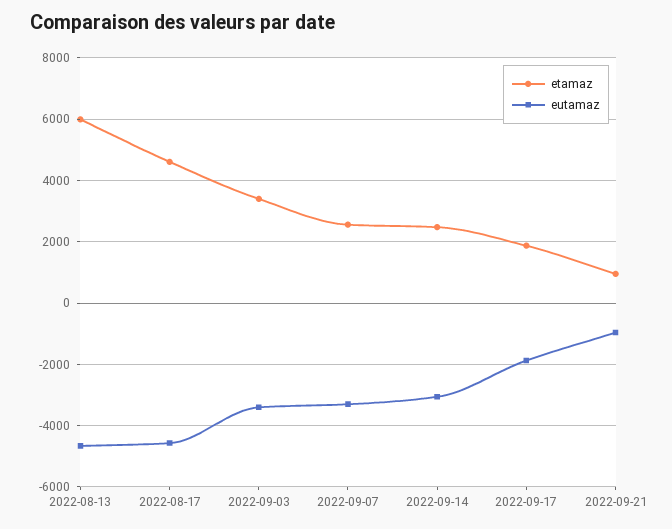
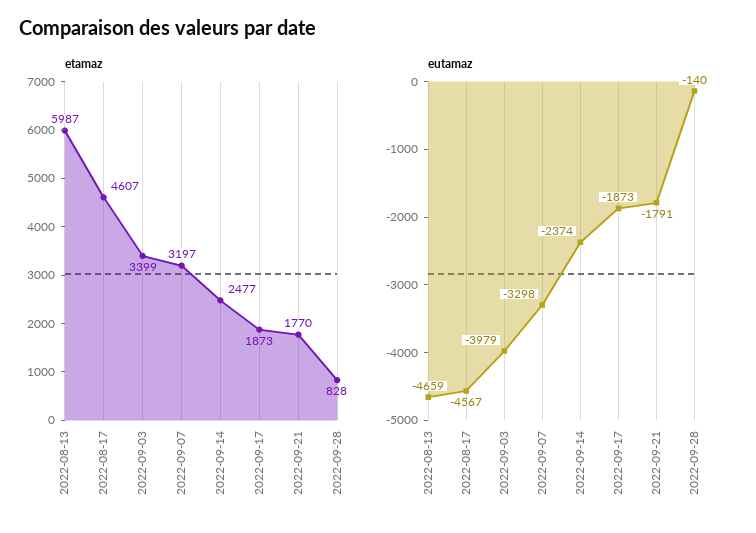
eutamaz, 2022-09-03: -3400 -> -3979
etamaz, 2022-09-07: 2600 -> 3197
eutamaz, 2022-09-14: -3000 -> -2374
etamaz, 2022-09-21: 1000 -> 1770
eutamaz, 2022-09-21: -1000 -> -1791
etamaz, 2022-09-28: none -> 828
eutamaz, 2022-09-28: none -> -140

